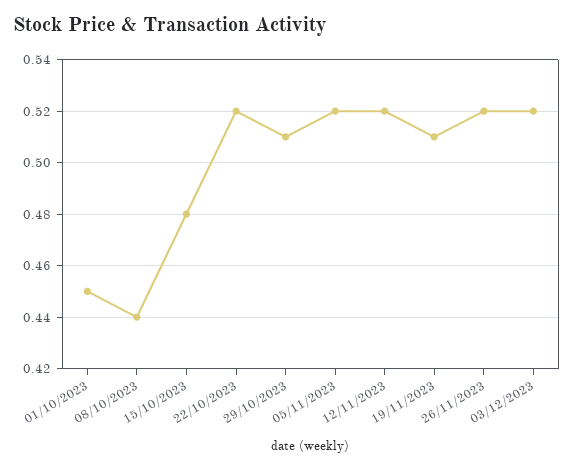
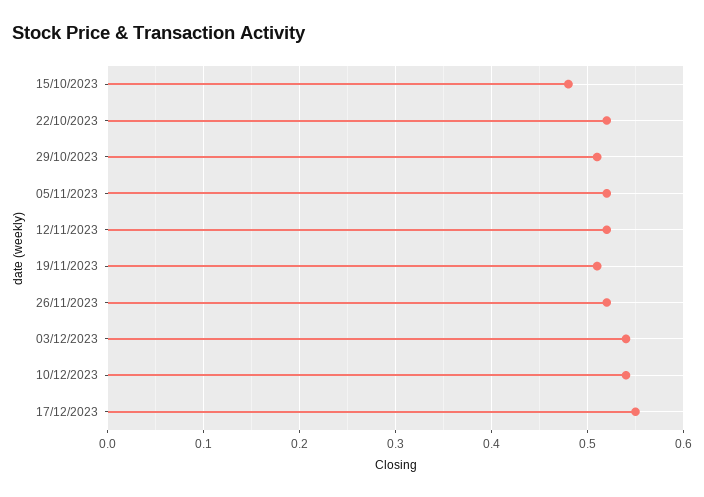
01/10/2023: 0.45 -> none
08/10/2023: 0.44 -> none
03/12/2023: 0.52 -> 0.54
10/12/2023: none -> 0.54
17/12/2023: none -> 0.55

